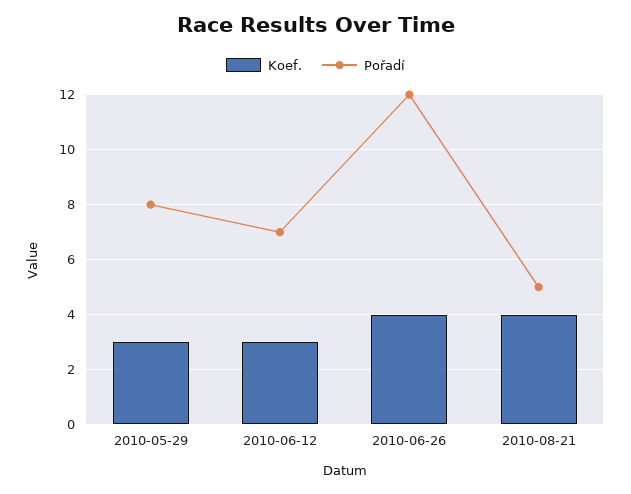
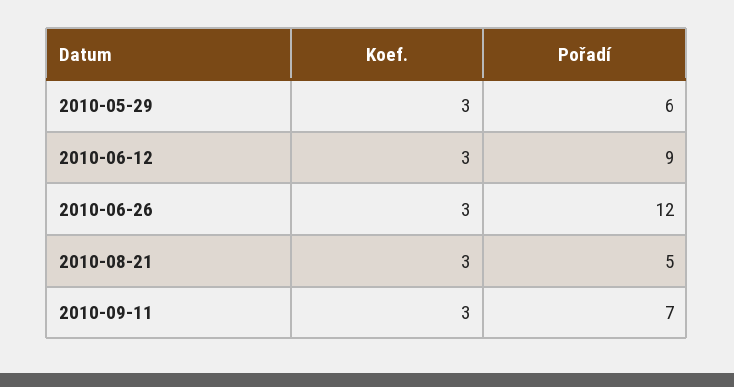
Pořadí, 2010-05-29: 8 -> 6
Pořadí, 2010-06-12: 7 -> 9
Koef., 2010-06-26: 4 -> 3
Koef., 2010-08-21: 4 -> 3
Koef., 2010-09-11: none -> 3
Pořadí, 2010-09-11: none -> 7

